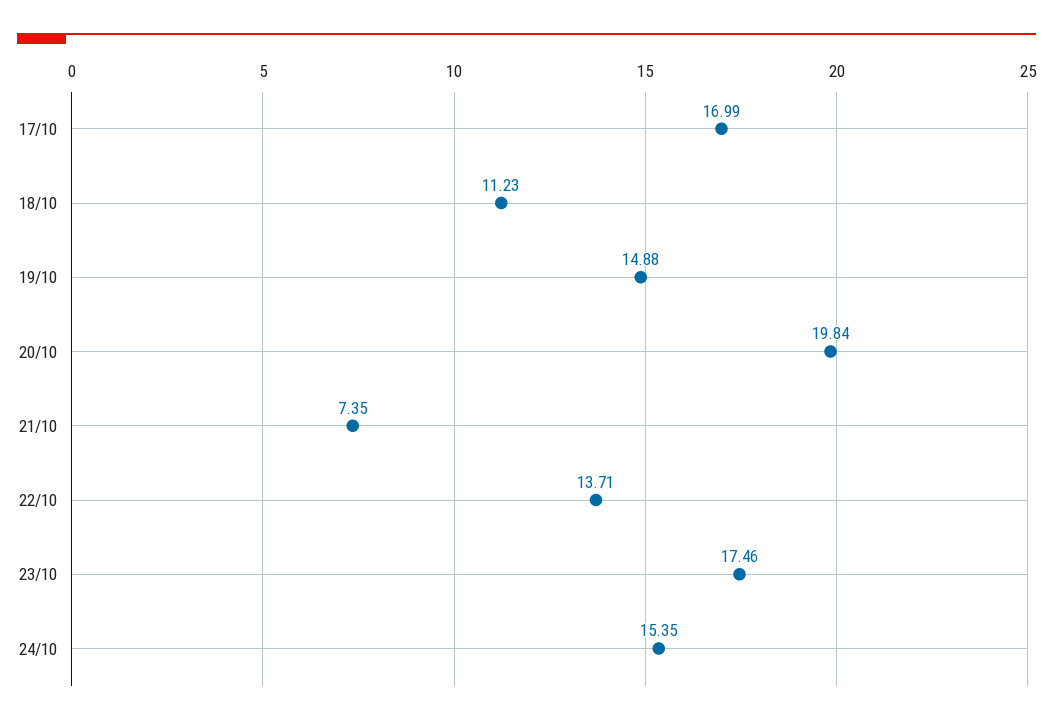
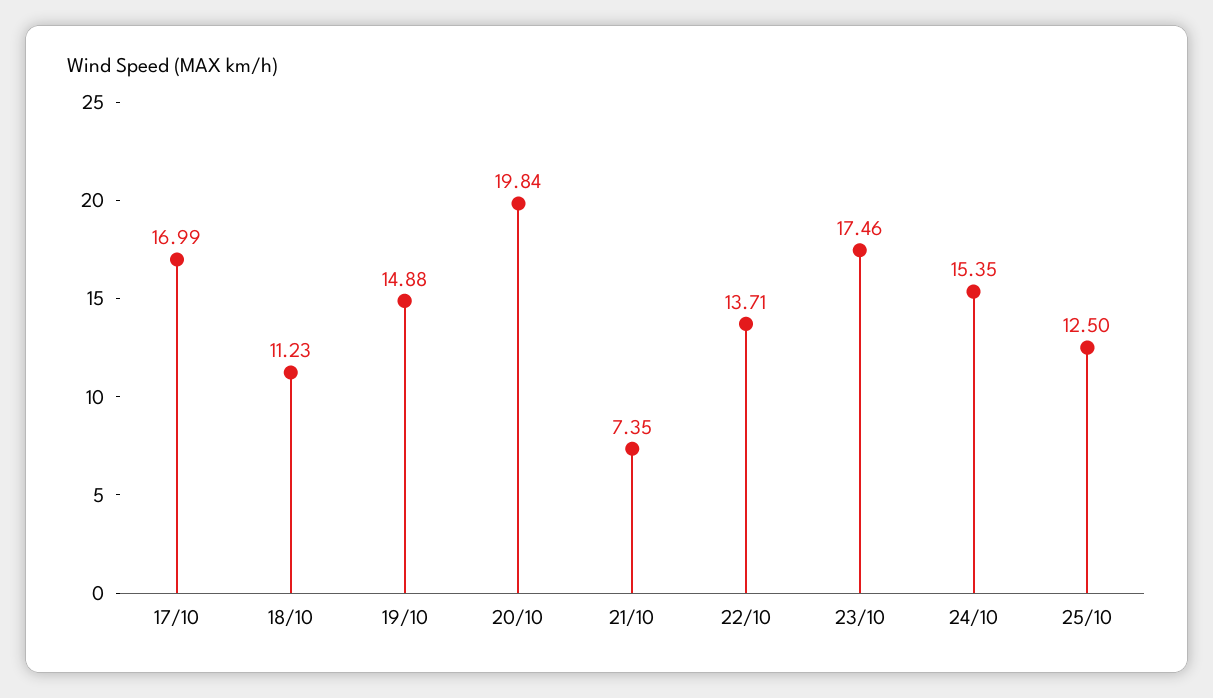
25/10: none -> 12.5

